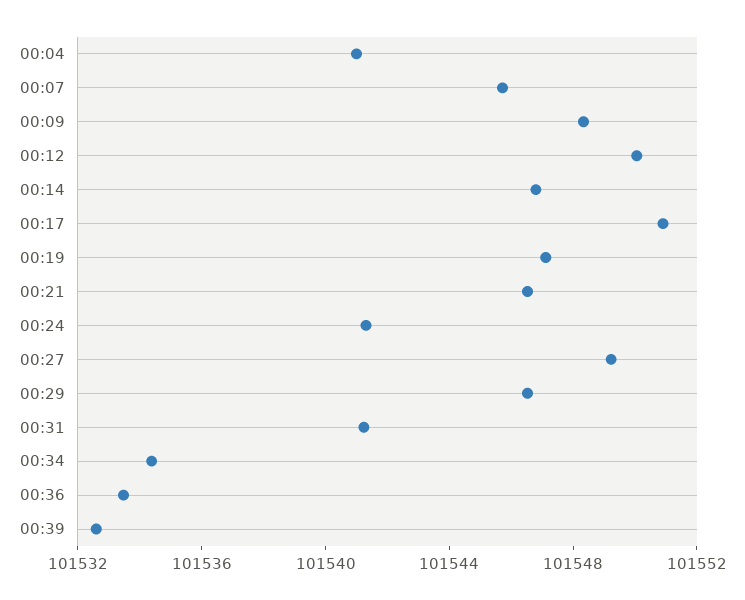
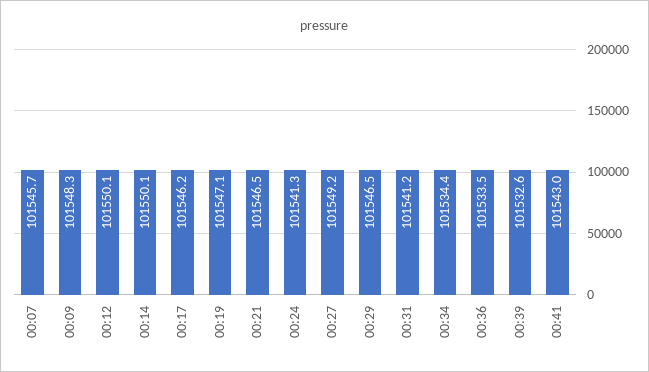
00:04: 101541 -> none
00:14: 101547 -> 101550.1
00:17: 101551 -> 101546.2
00:41: none -> 101543

